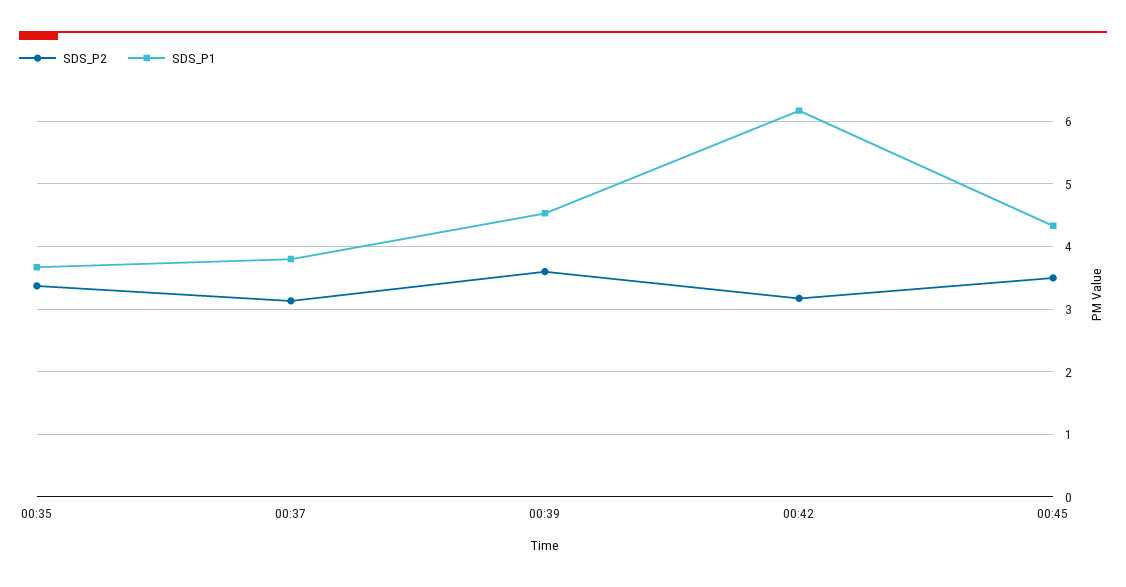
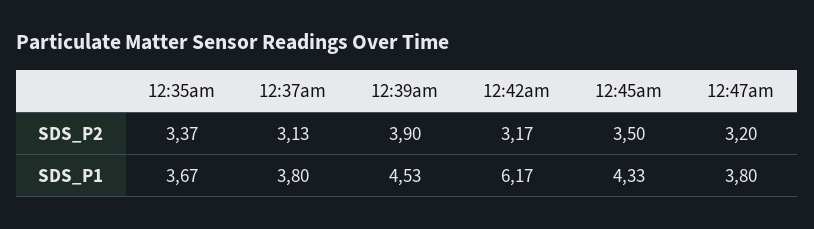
SDS_P2, 00:39: 3.6 -> 3.9
SDS_P2, 12:47am: none -> 3.2
SDS_P1, 12:47am: none -> 3.8

